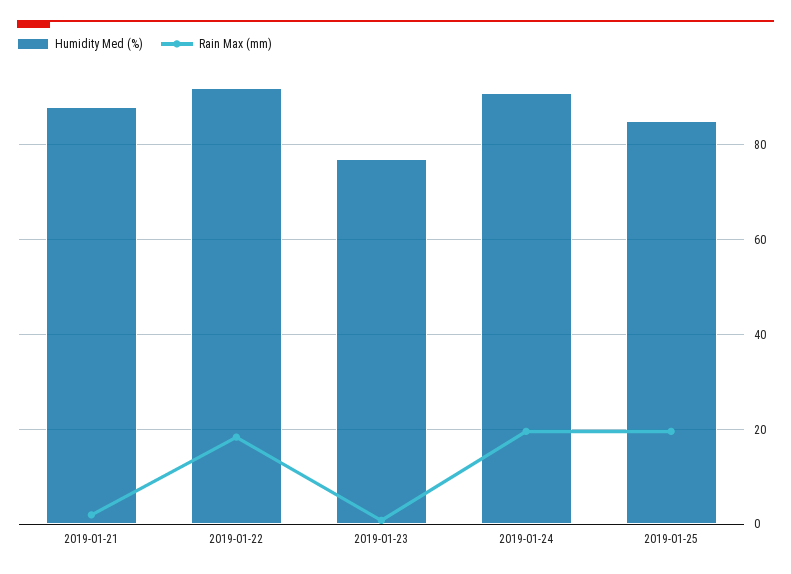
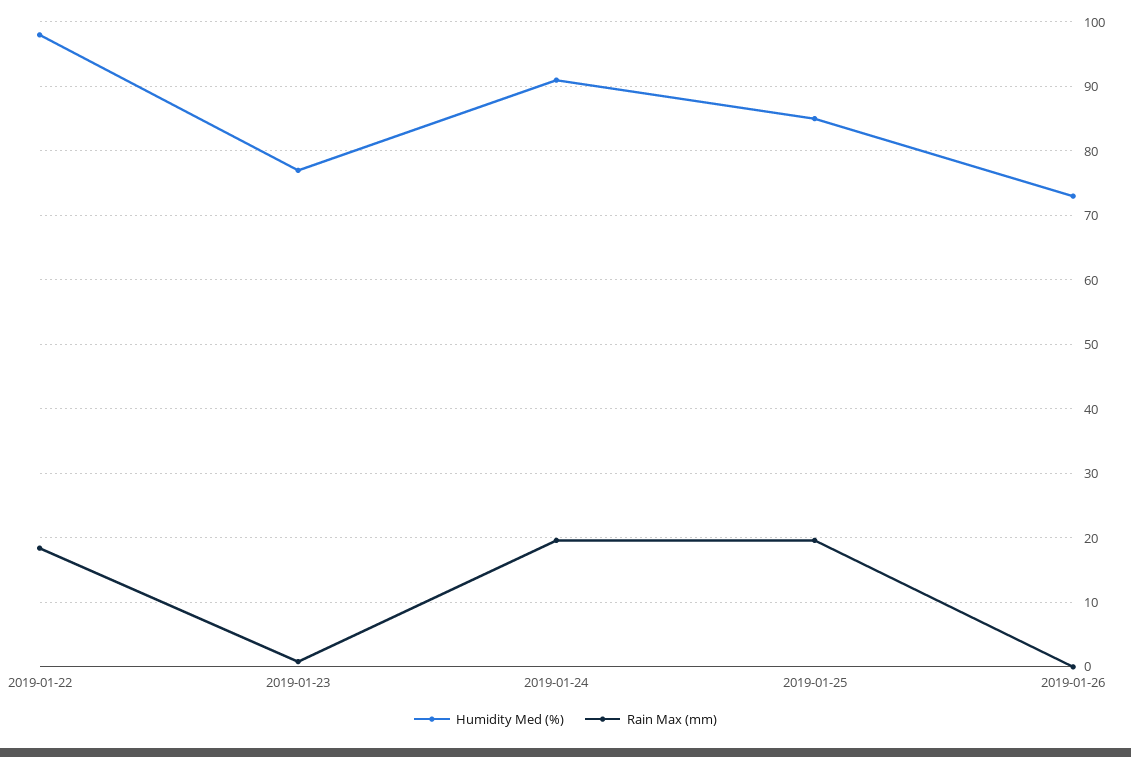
Humidity Med (%), 2019-01-21: 88 -> none
Rain Max (mm), 2019-01-21: 2 -> none
Humidity Med (%), 2019-01-22: 92 -> 98
Humidity Med (%), 2019-01-26: none -> 73
Rain Max (mm), 2019-01-26: none -> 0

